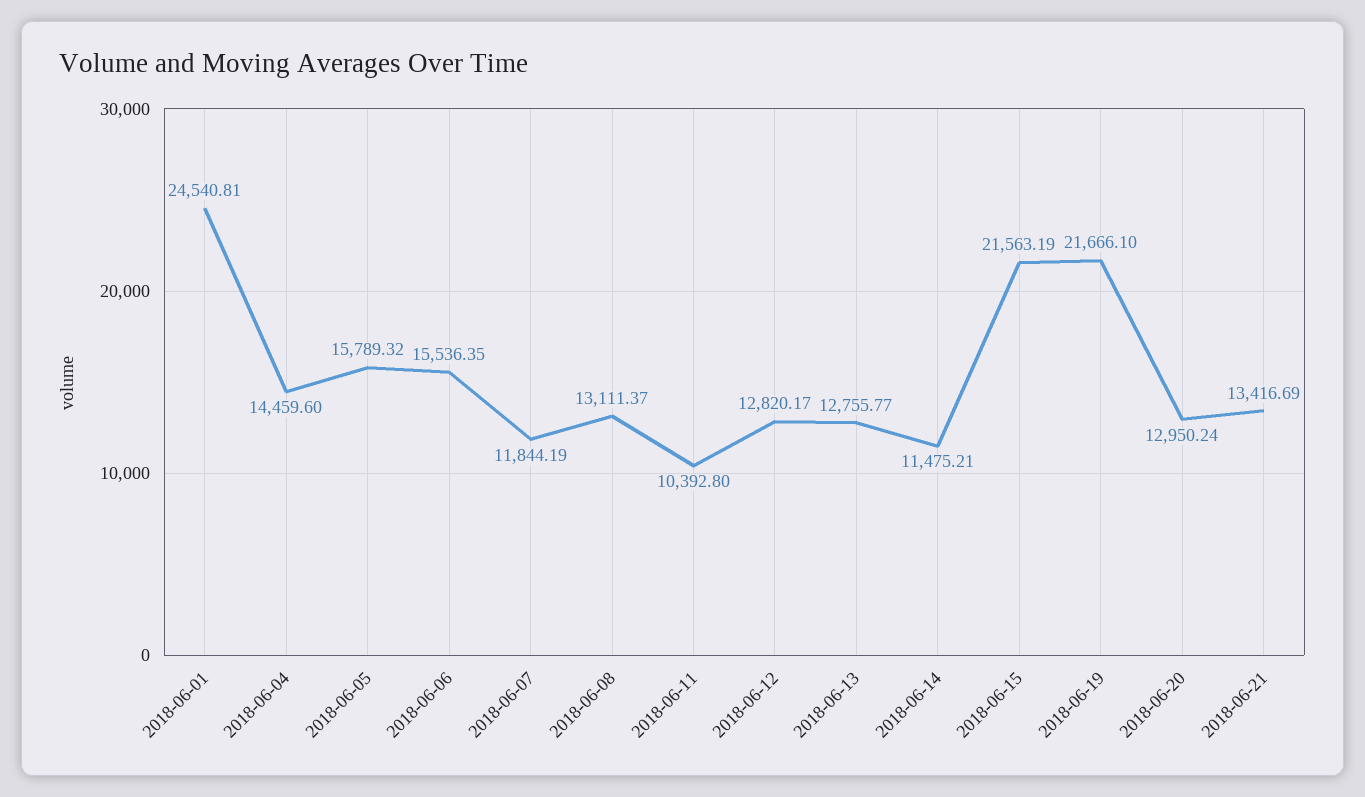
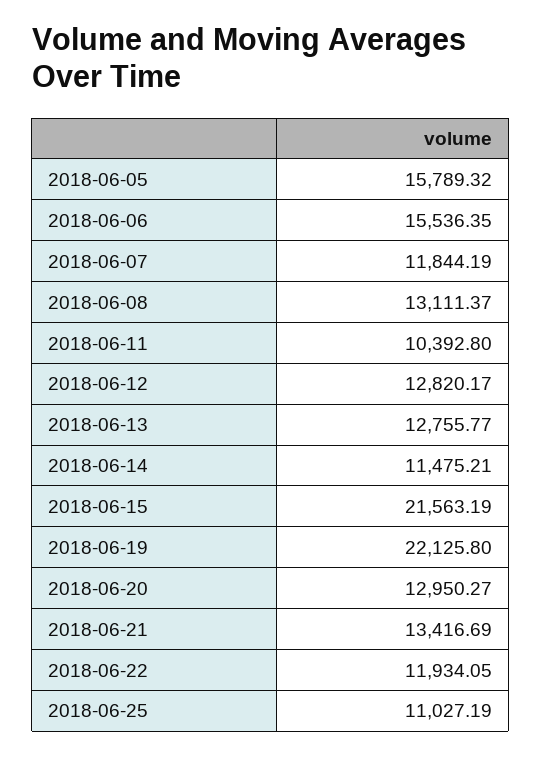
2018-06-01: 24540.81 -> none
2018-06-04: 14459.6 -> none
2018-06-19: 21666.1 -> 22125.8
2018-06-20: 12950.24 -> 12950.27
2018-06-22: none -> 11934.05
2018-06-25: none -> 11027.19

